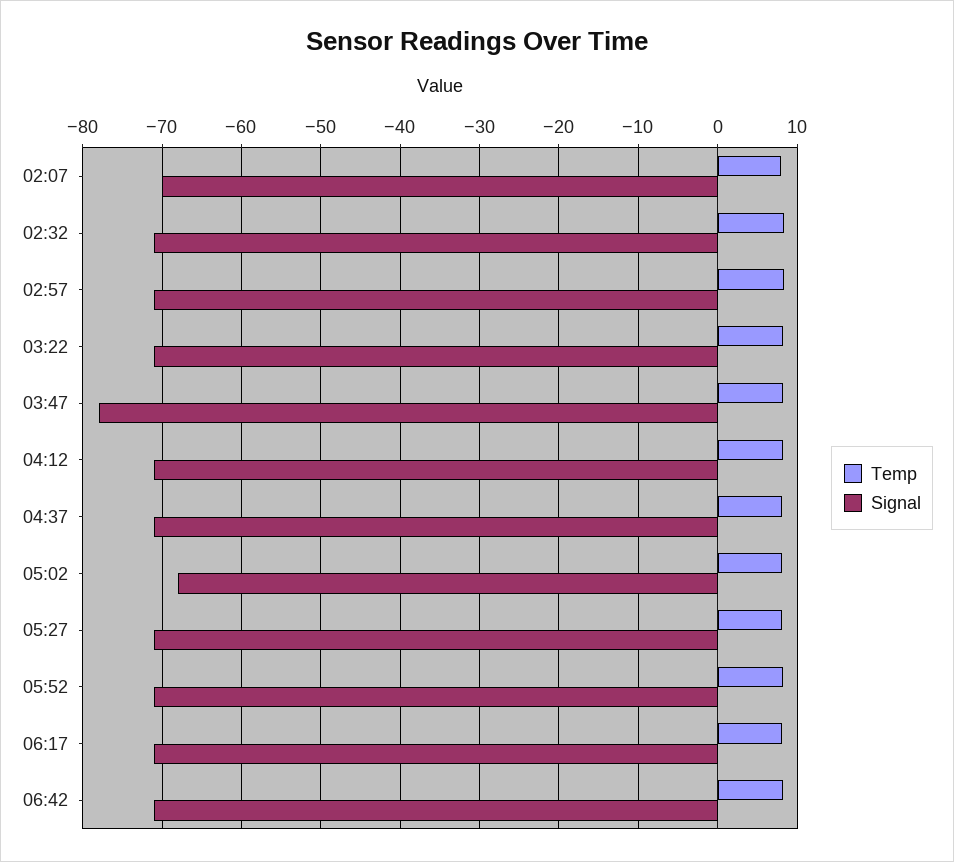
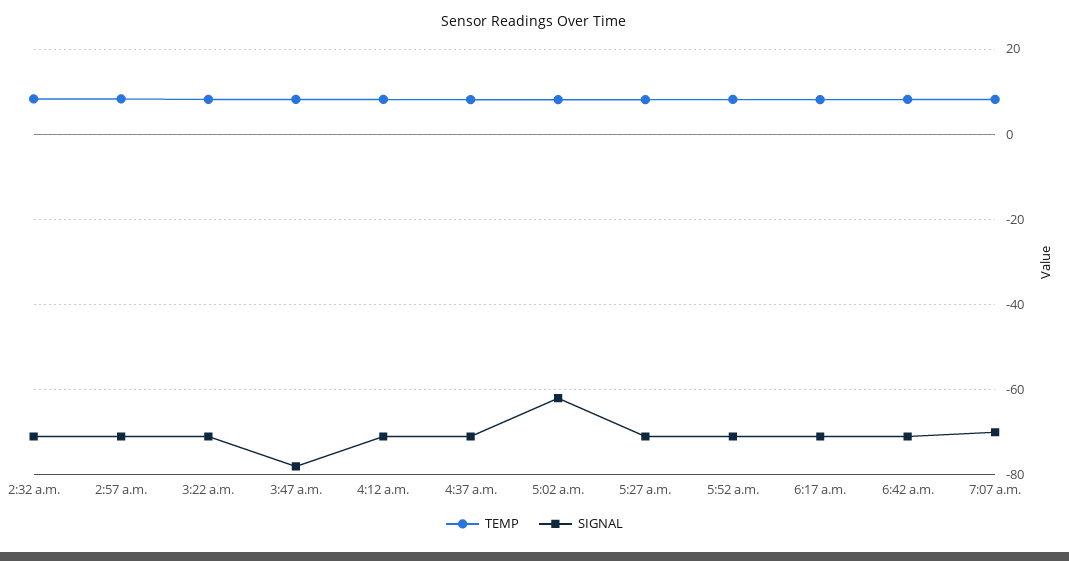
Temp, 02:07: 8 -> none
Signal, 02:07: -70 -> none
Signal, 05:02: -68 -> -62
Temp, 7:07 a.m.: none -> 8
Signal, 7:07 a.m.: none -> -70

